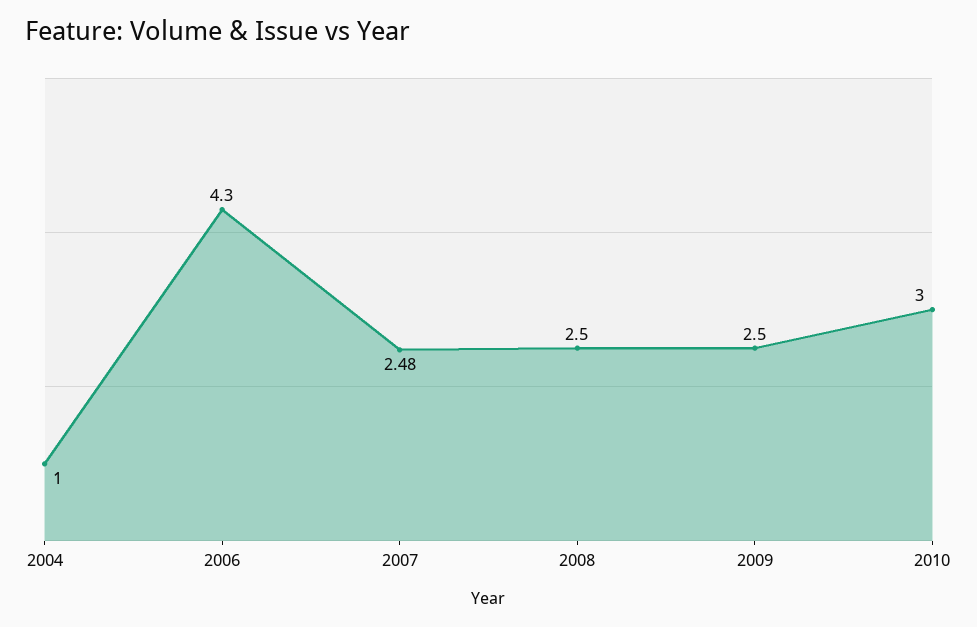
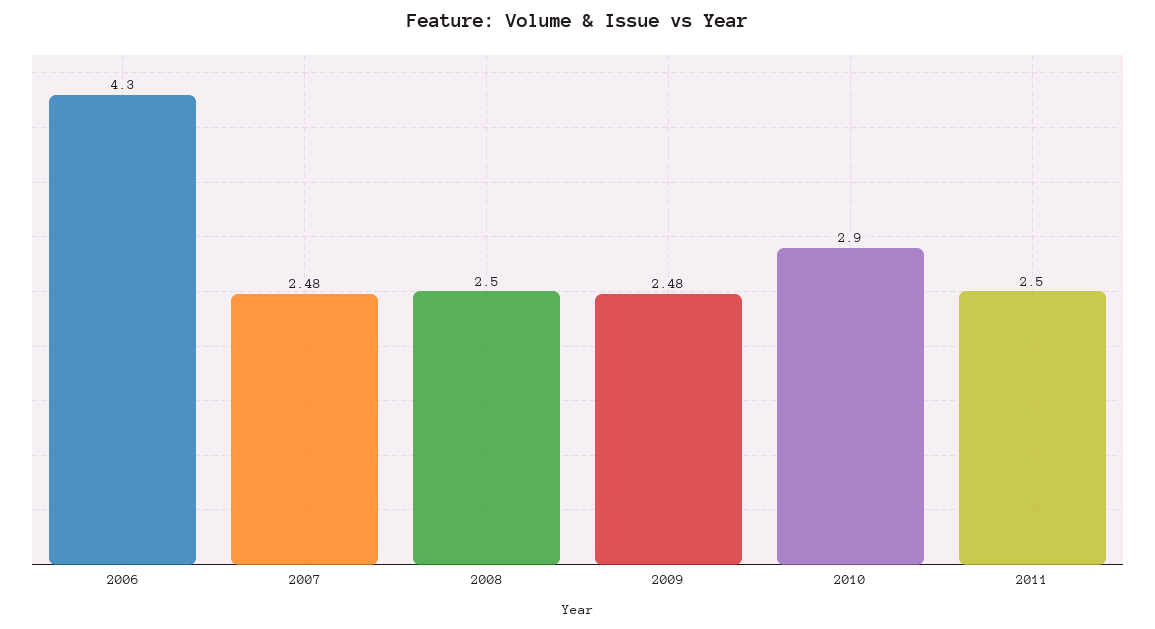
2004: 1 -> none
2009: 2.5 -> 2.48
2010: 3 -> 2.9
2011: none -> 2.5

